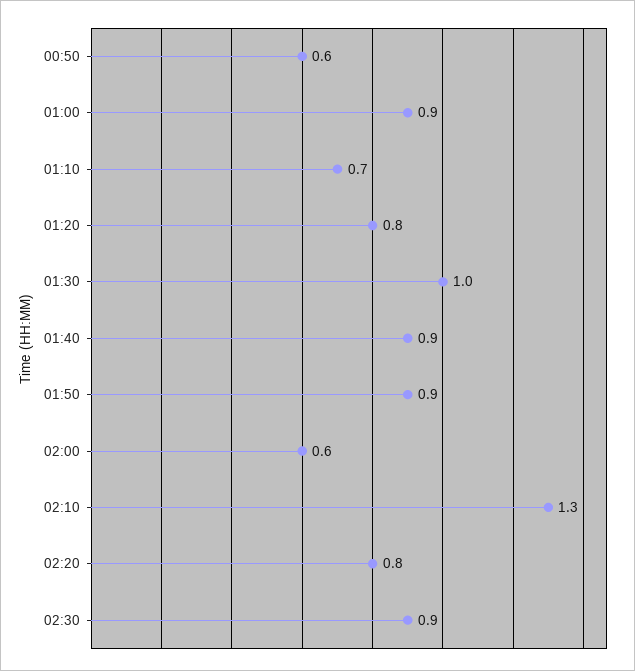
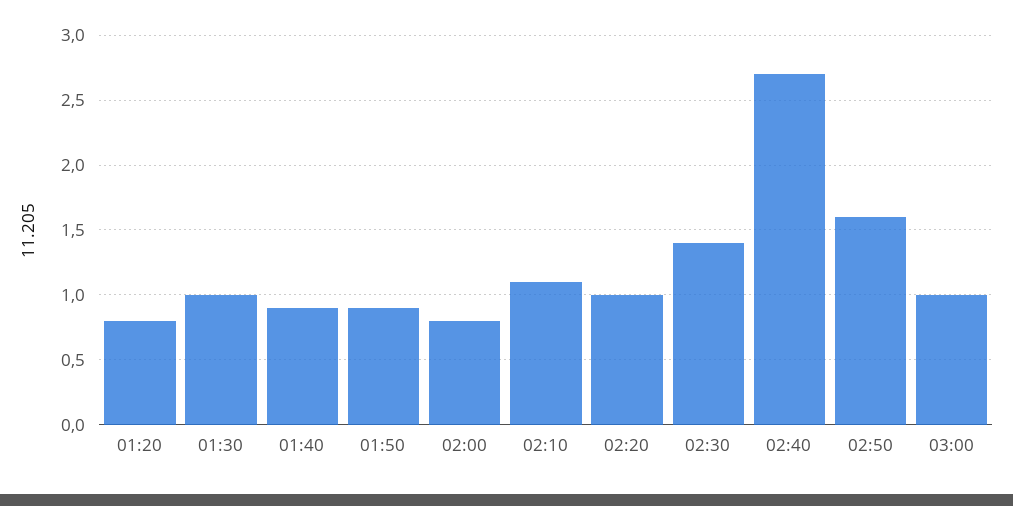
00:50: 0.6 -> none
01:00: 0.9 -> none
01:10: 0.7 -> none
02:00: 0.6 -> 0.8
02:10: 1.3 -> 1.1
02:20: 0.8 -> 1
02:30: 0.9 -> 1.4
02:40: none -> 2.7
02:50: none -> 1.6
03:00: none -> 1

